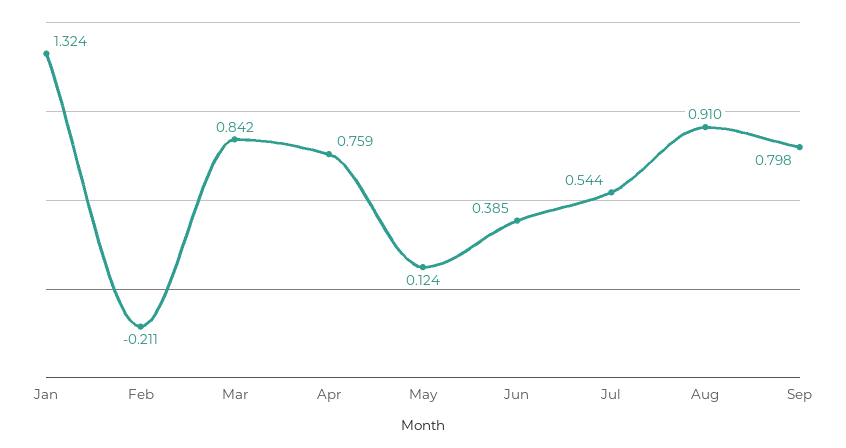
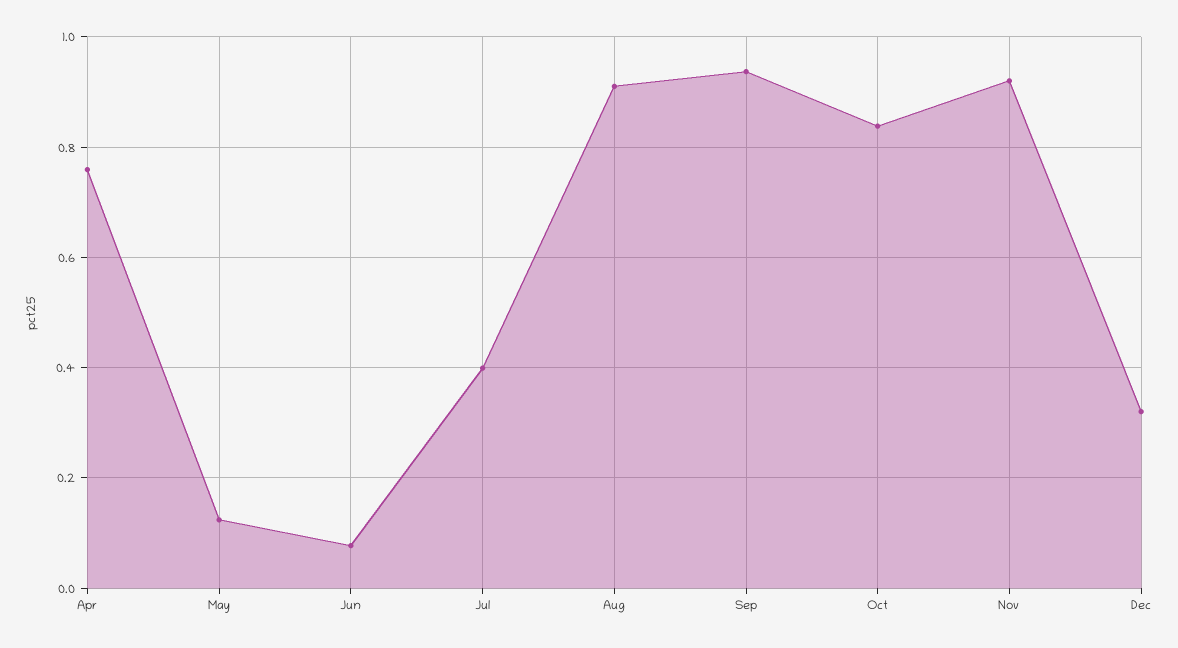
Jan: 1.324 -> none
Feb: -0.211 -> none
Mar: 0.842 -> none
Jun: 0.385 -> 0.08
Jul: 0.544 -> 0.4
Sep: 0.798 -> 0.94
Oct: none -> 0.84
Nov: none -> 0.92
Dec: none -> 0.32

